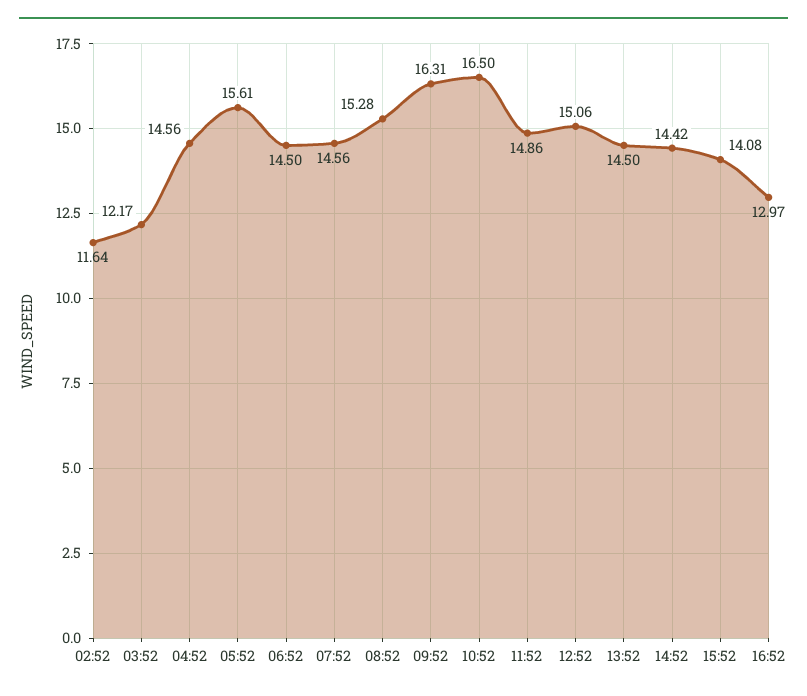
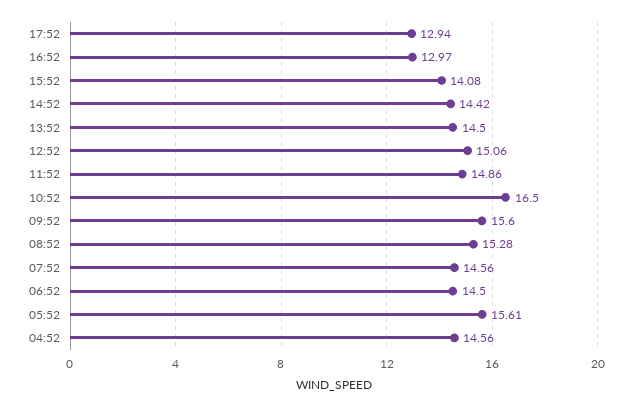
02:52: 11.64 -> none
03:52: 12.17 -> none
09:52: 16.31 -> 15.6
17:52: none -> 12.94

